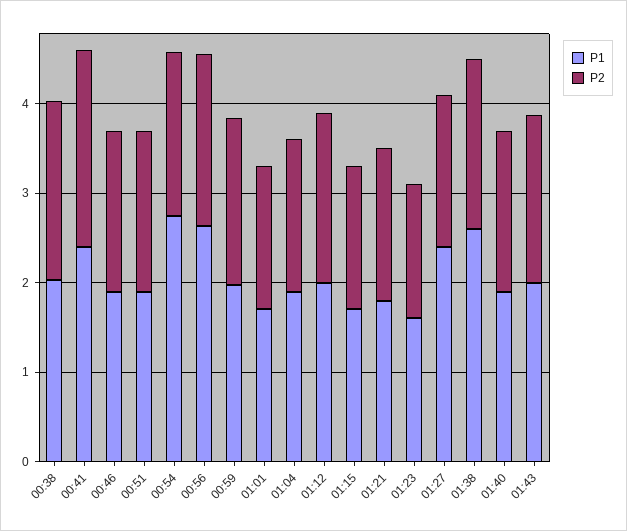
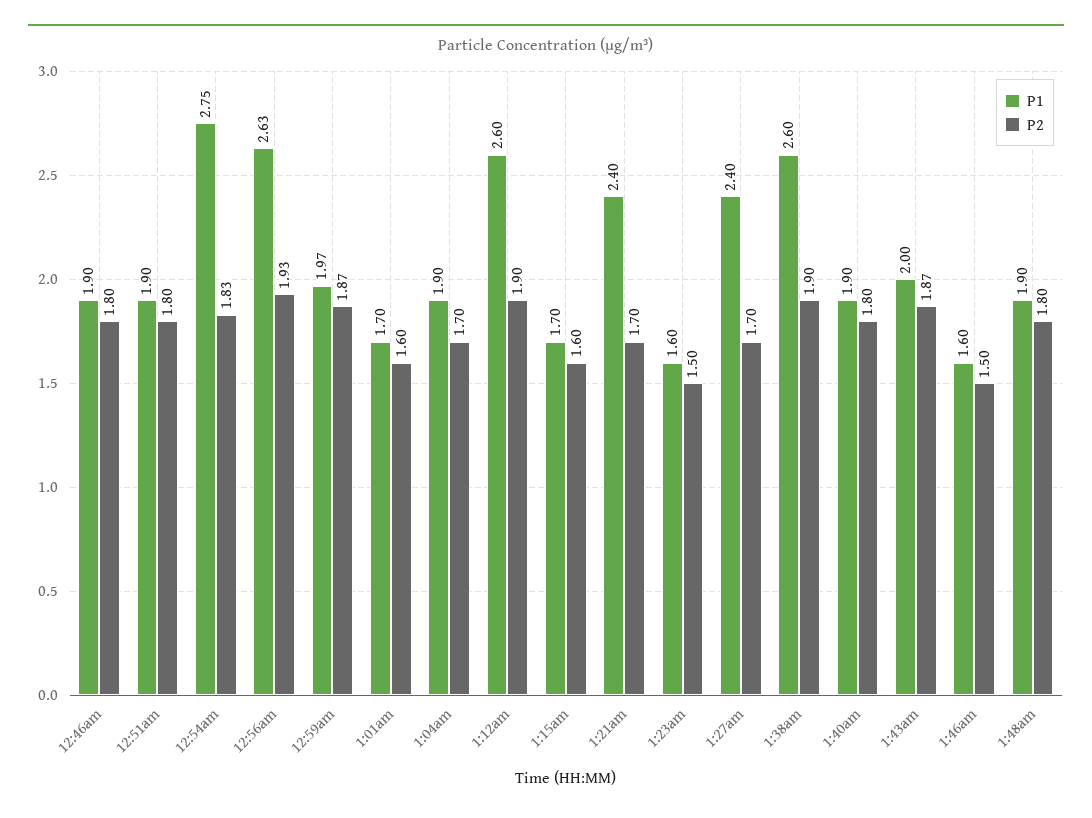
P1, 00:38: 2 -> none
P2, 00:38: 2 -> none
P1, 00:41: 2.4 -> none
P2, 00:41: 2.2 -> none
P1, 01:12: 2 -> 2.6
P1, 01:21: 1.8 -> 2.4
P1, 1:46am: none -> 1.6
P2, 1:46am: none -> 1.5
P1, 1:48am: none -> 1.9
P2, 1:48am: none -> 1.8

